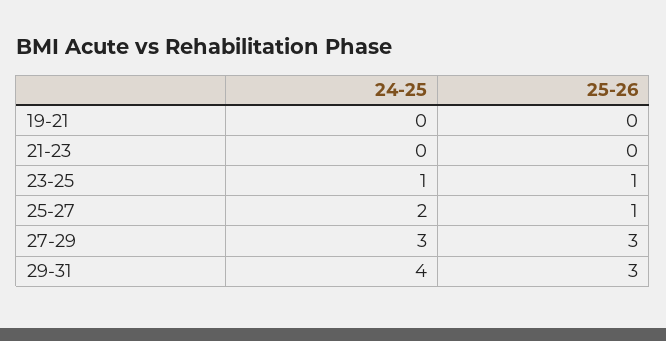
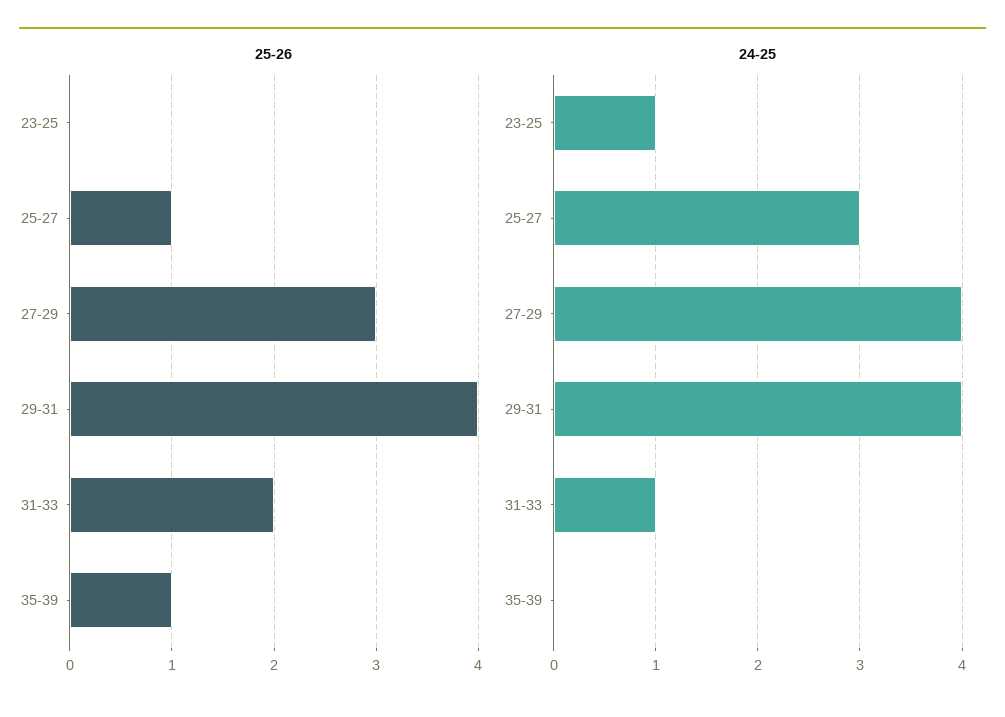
24-25, 19-21: 0 -> none
25-26, 19-21: 0 -> none
24-25, 21-23: 0 -> none
25-26, 21-23: 0 -> none
25-26, 23-25: 1 -> 0
24-25, 25-27: 2 -> 3
24-25, 27-29: 3 -> 4
25-26, 29-31: 3 -> 4
25-26, 31-33: none -> 2
25-26, 35-39: none -> 1
24-25, 31-33: none -> 1
24-25, 35-39: none -> 0

